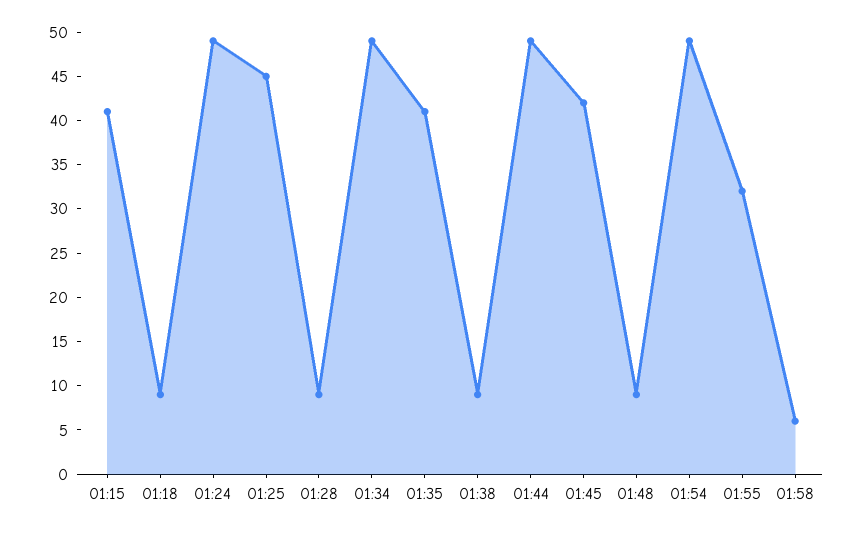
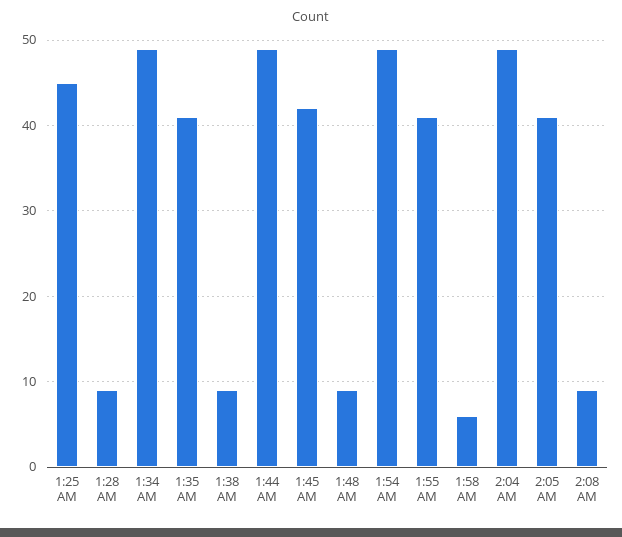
01:15: 41 -> none
01:18: 9 -> none
01:24: 49 -> none
01:55: 32 -> 41
2:04 AM: none -> 49
2:05 AM: none -> 41
2:08 AM: none -> 9

